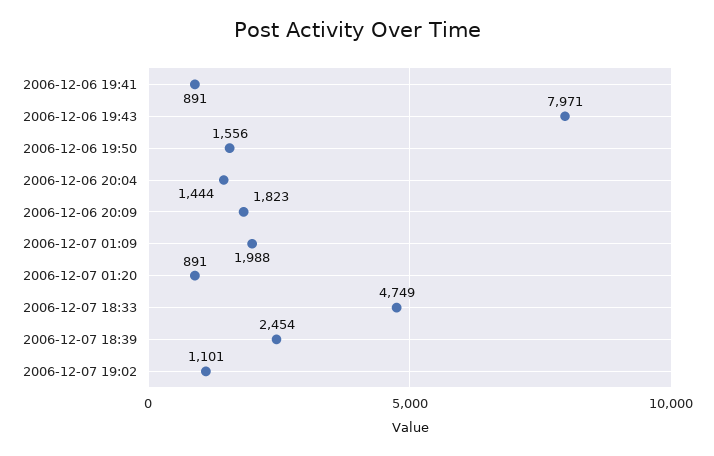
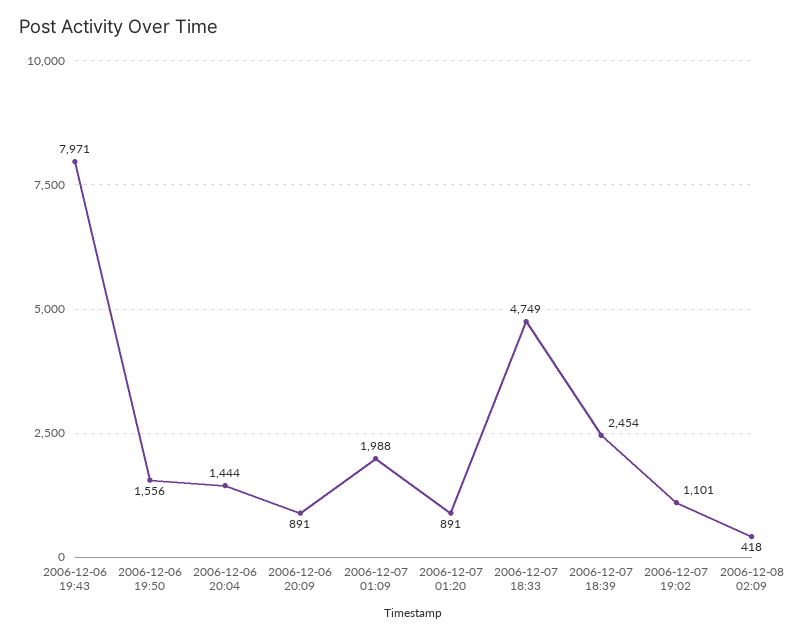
2006-12-06 19:41: 891 -> none
2006-12-06 20:09: 1823 -> 891
2006-12-08 02:09: none -> 418

